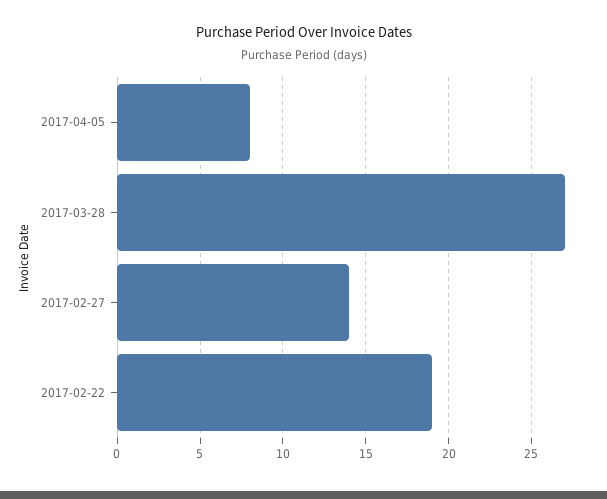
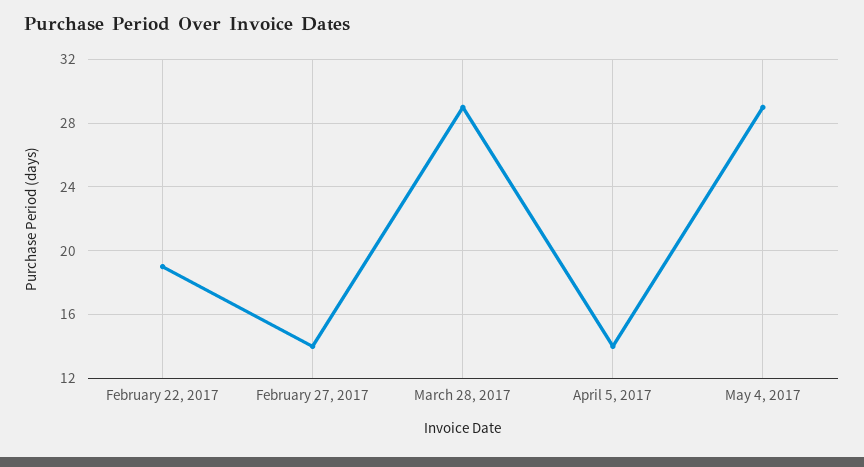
2017-04-05: 8 -> 14
2017-03-28: 27 -> 29
May 4, 2017: none -> 29

